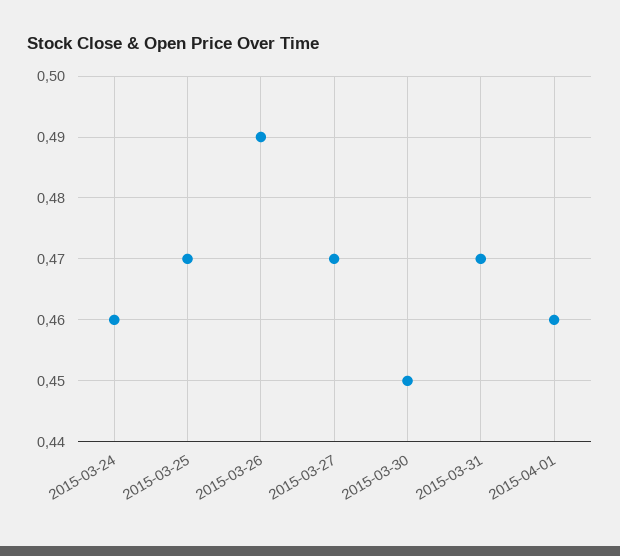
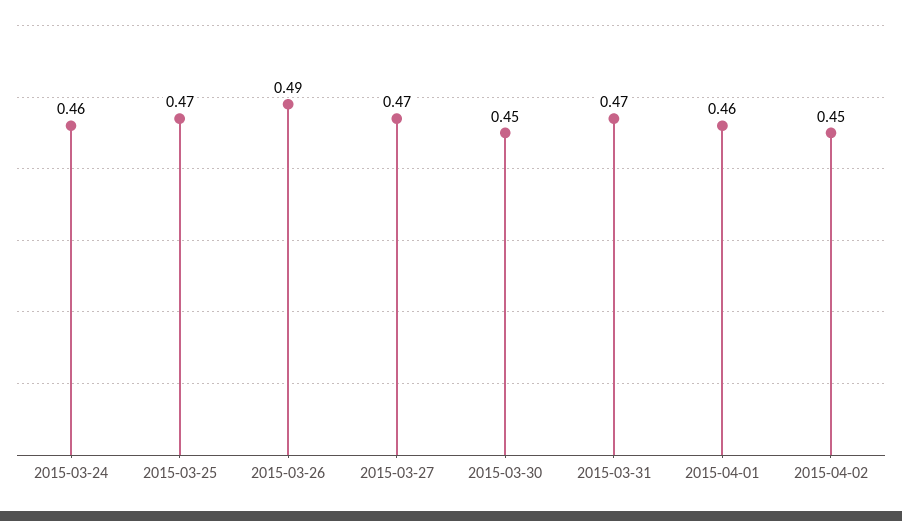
2015-04-02: none -> 0.45

